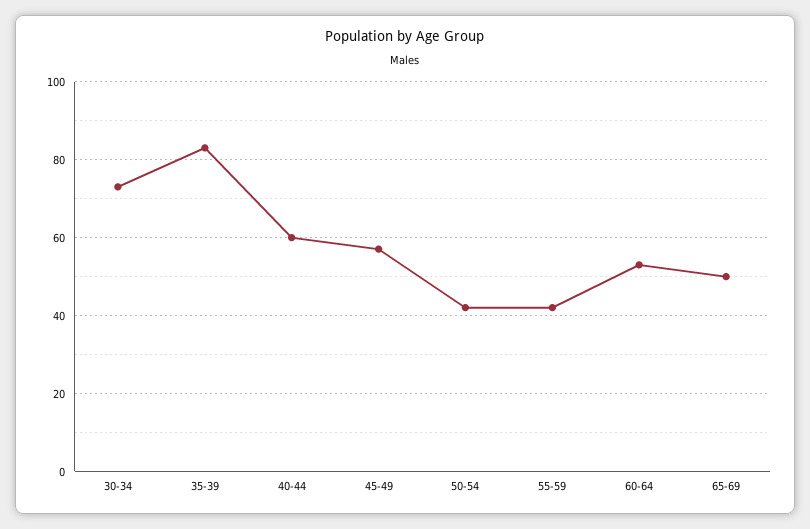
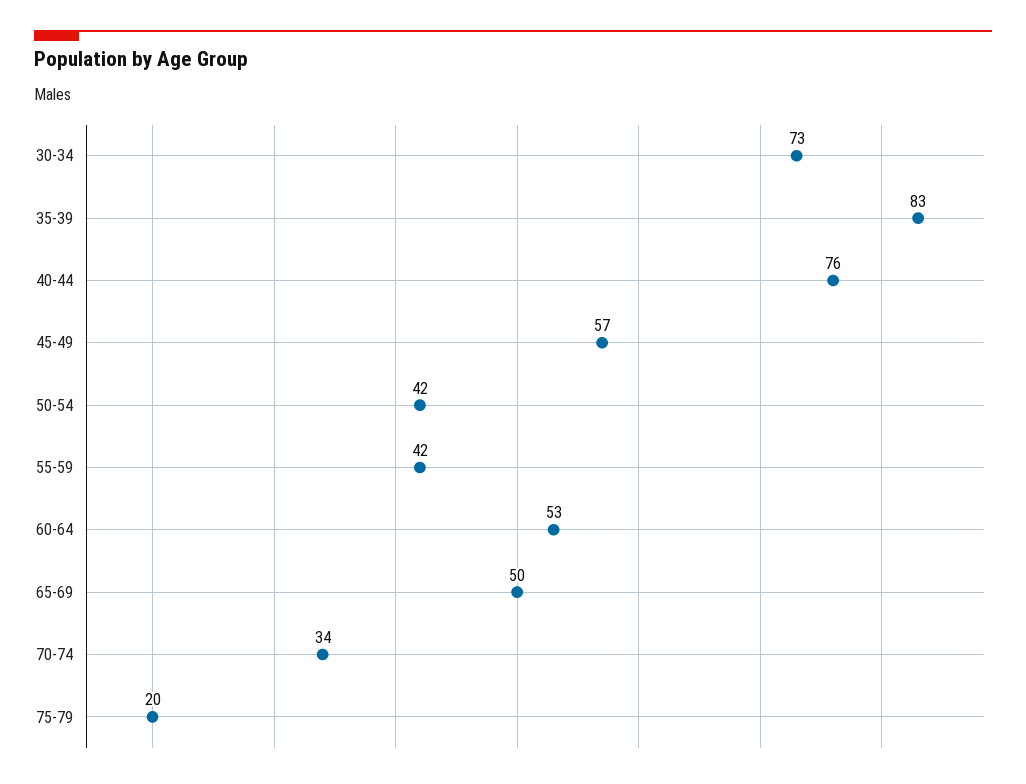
40-44: 60 -> 76
70-74: none -> 34
75-79: none -> 20

